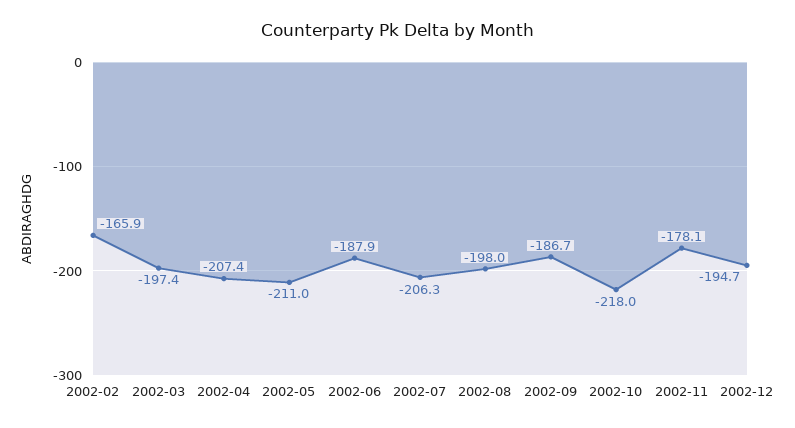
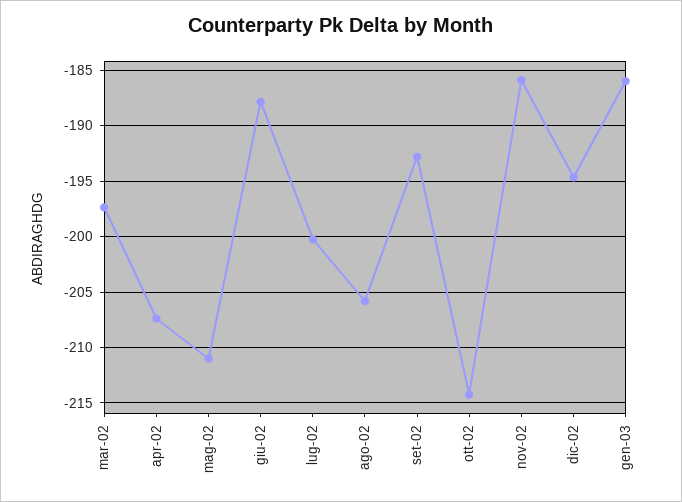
2002-02: -165.9 -> none
2002-07: -206.3 -> -200
2002-08: -198 -> -206
2002-09: -186.7 -> -193
2002-10: -218 -> -214
2002-11: -178.1 -> -186
gen-03: none -> -186

